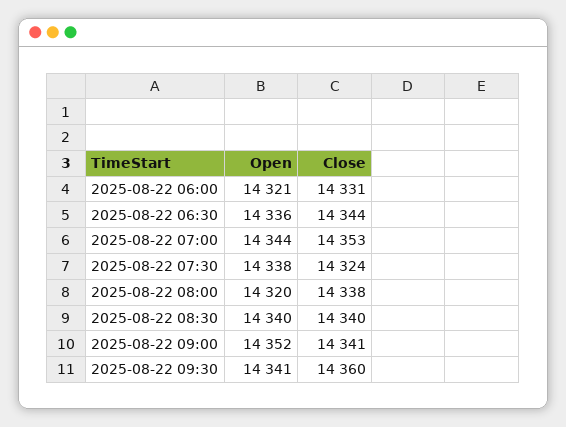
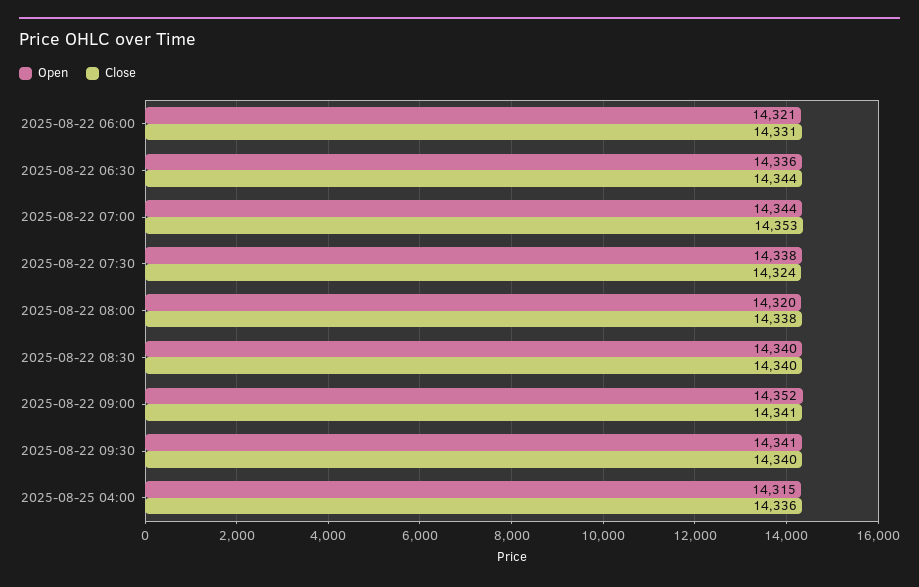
Close, 2025-08-22 09:30: 14360 -> 14340
Open, 2025-08-25 04:00: none -> 14315
Close, 2025-08-25 04:00: none -> 14336

